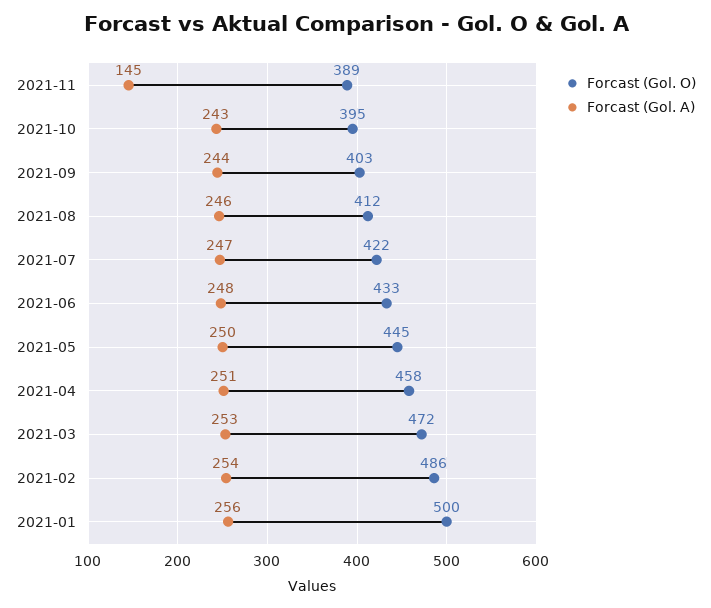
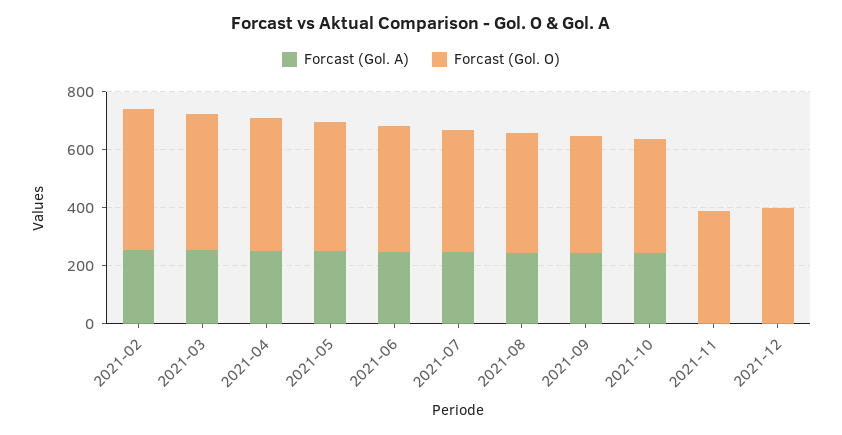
Forcast (Gol. A), 2021-11: 145 -> 0
Forcast (Gol. O), 2021-01: 500 -> none
Forcast (Gol. A), 2021-01: 256 -> none
Forcast (Gol. A), 2021-12: none -> 0
Forcast (Gol. O), 2021-12: none -> 400

